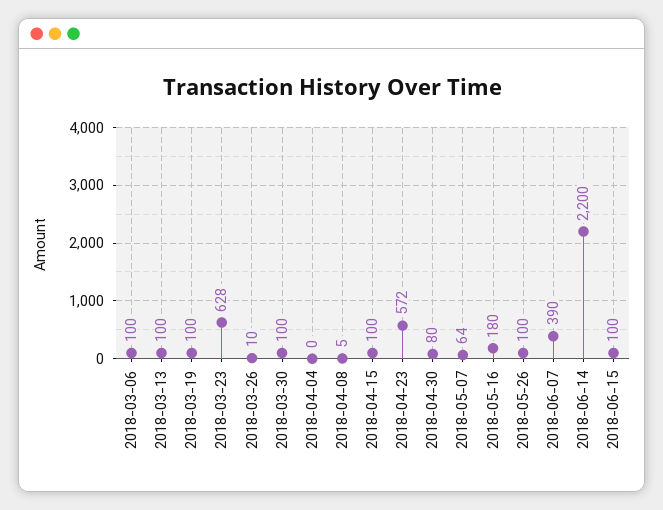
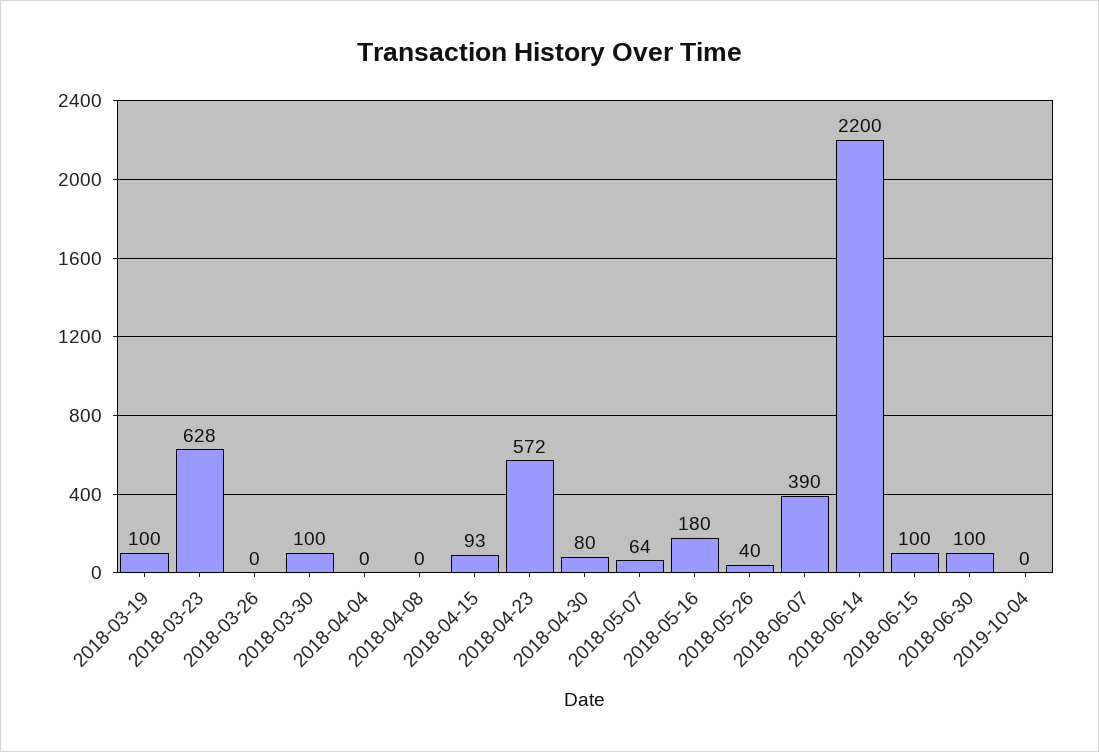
2018-03-06: 100 -> none
2018-03-13: 100 -> none
2018-03-26: 10 -> 0
2018-04-08: 5 -> 0
2018-04-15: 100 -> 93
2018-05-26: 100 -> 40
2018-06-30: none -> 100
2019-10-04: none -> 0

